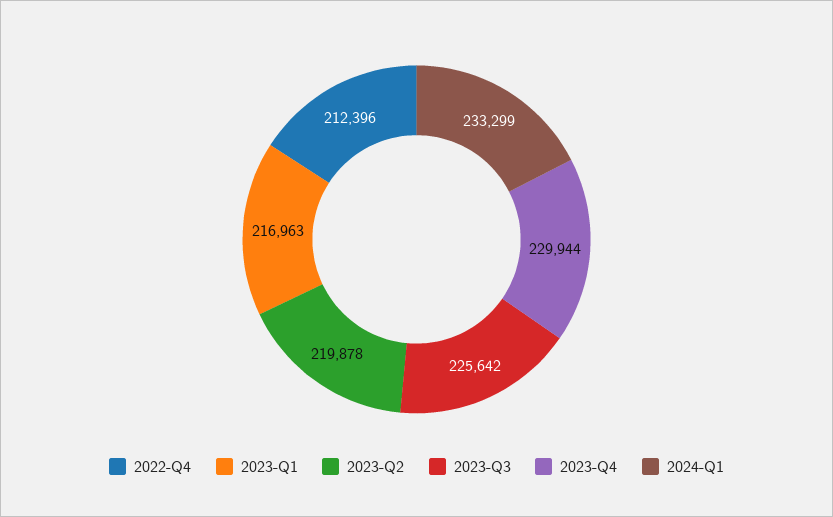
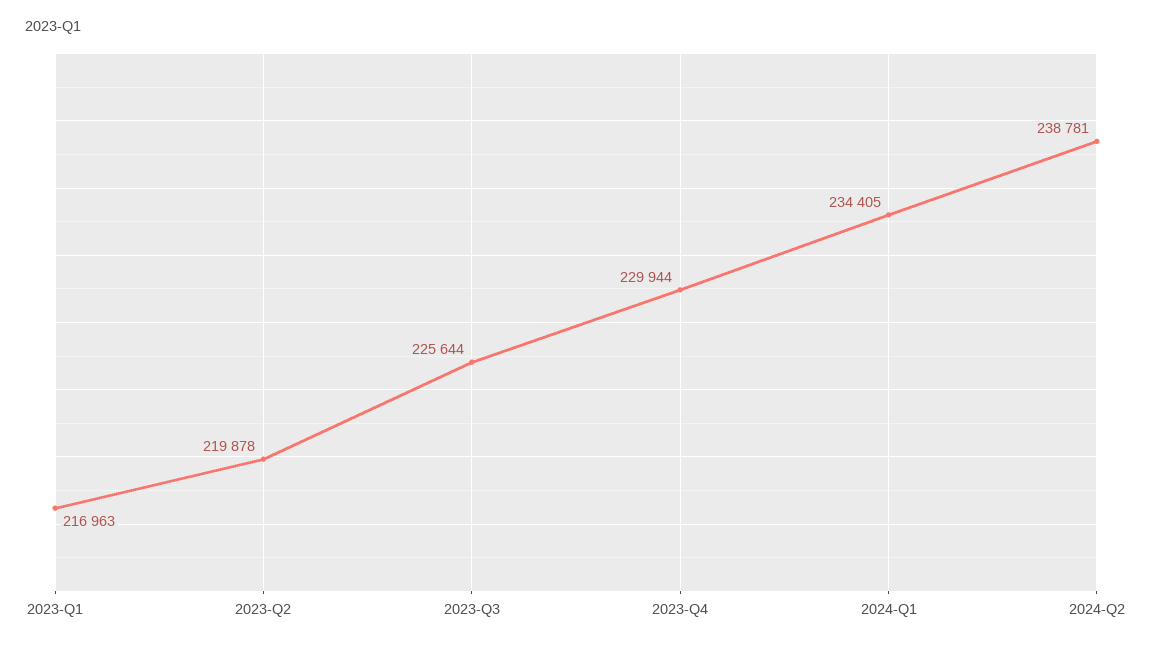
2022-Q4: 212396 -> none
2023-Q3: 225642 -> 225644
2024-Q1: 233299 -> 234405
2024-Q2: none -> 238781

